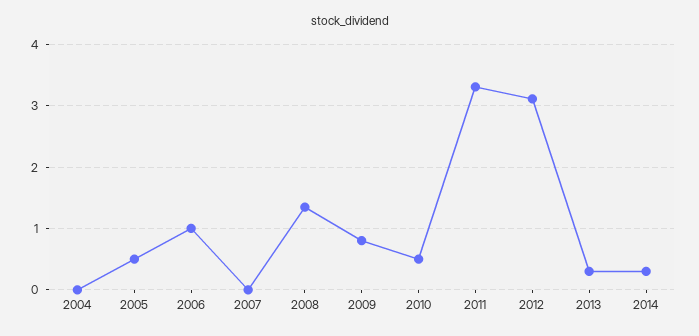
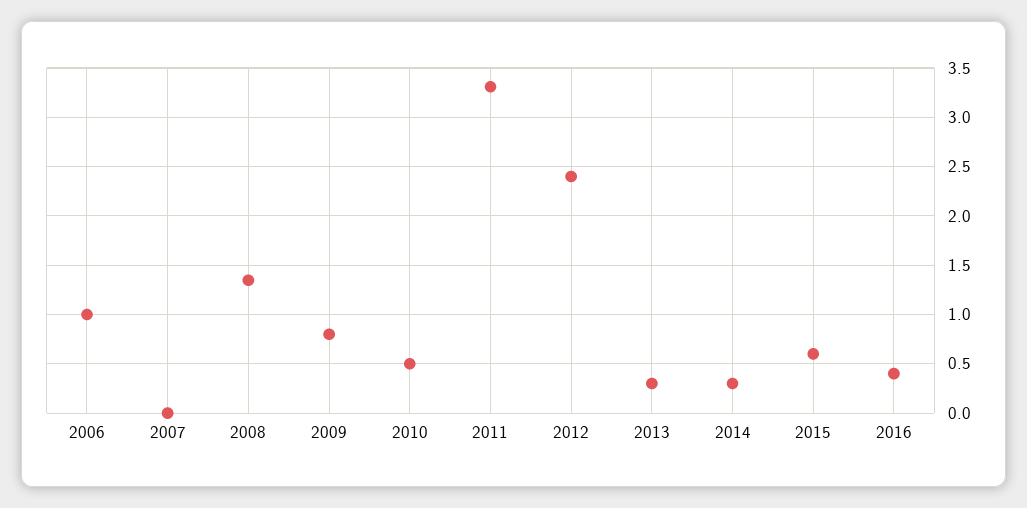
2004: 0 -> none
2005: 0.5 -> none
2012: 3.1 -> 2.4
2015: none -> 0.6
2016: none -> 0.4

